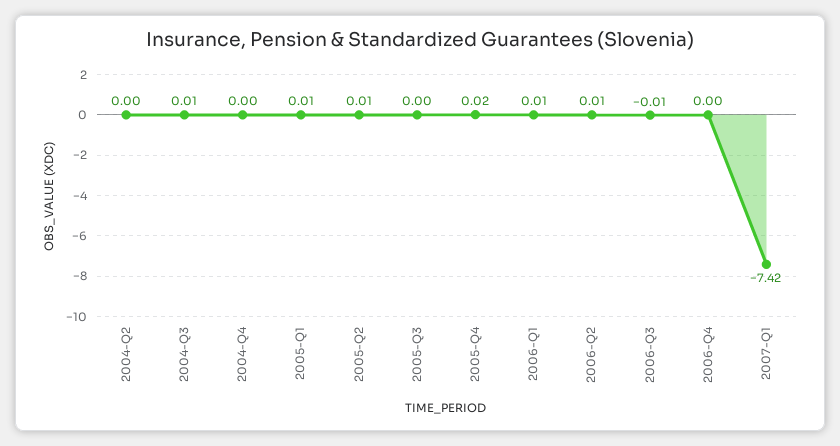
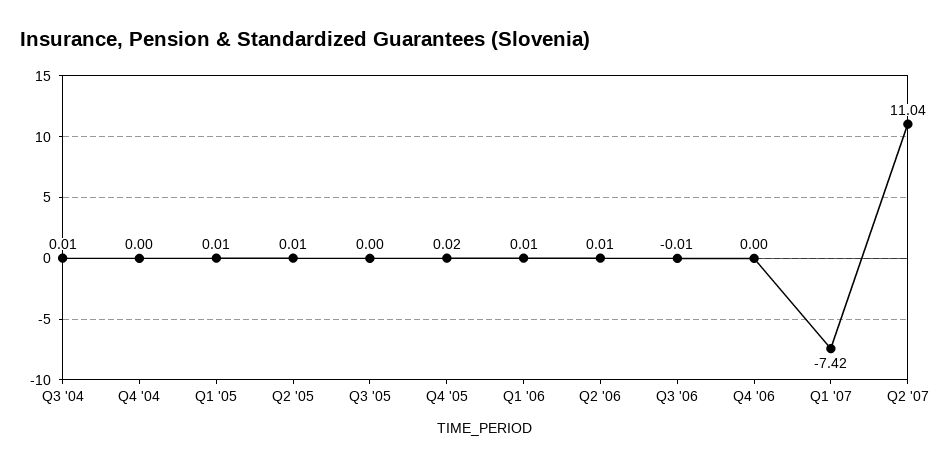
2004-Q2: 0 -> none
Q2 '07: none -> 11.04

